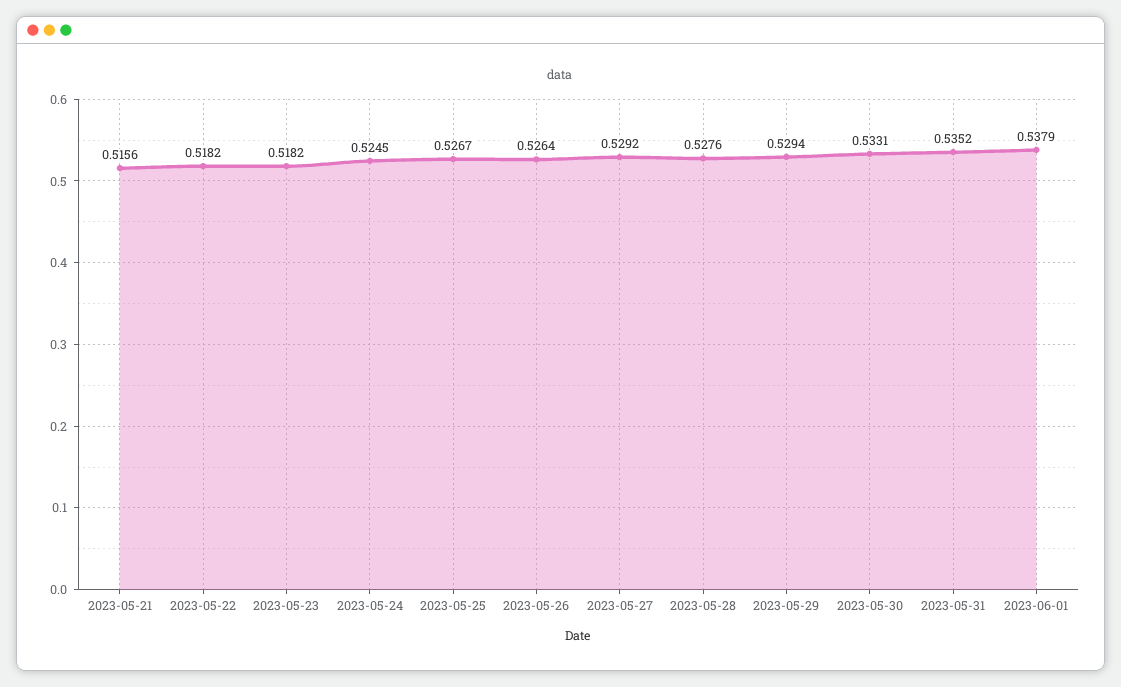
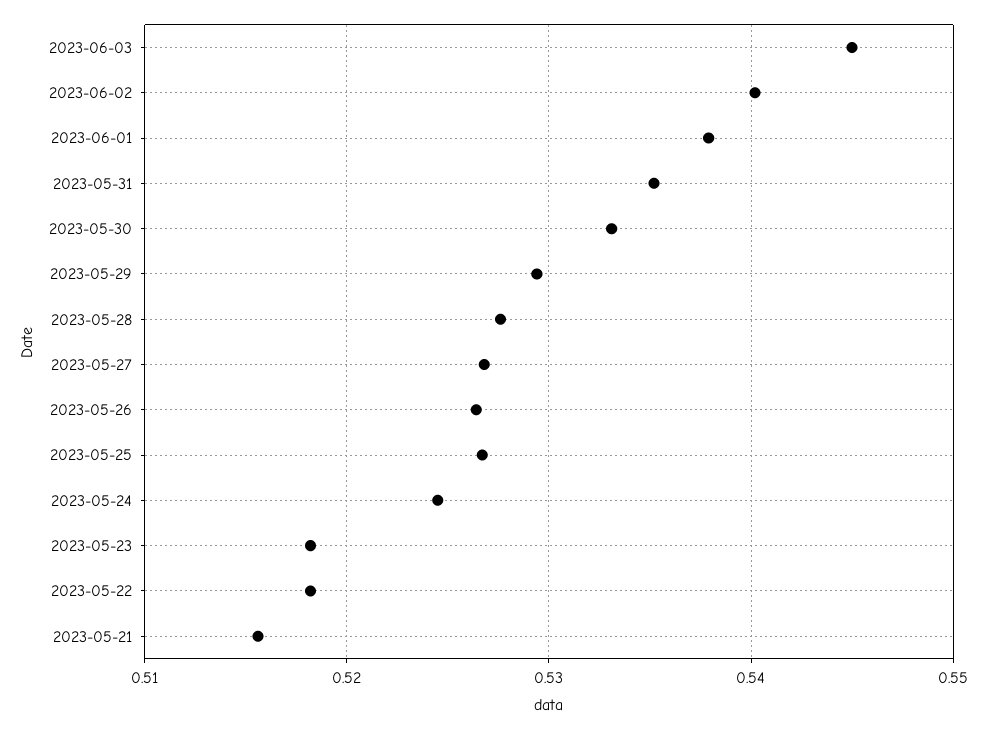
2023-05-27: 0.5292 -> 0.527
2023-06-03: none -> 0.545
2023-06-02: none -> 0.54

